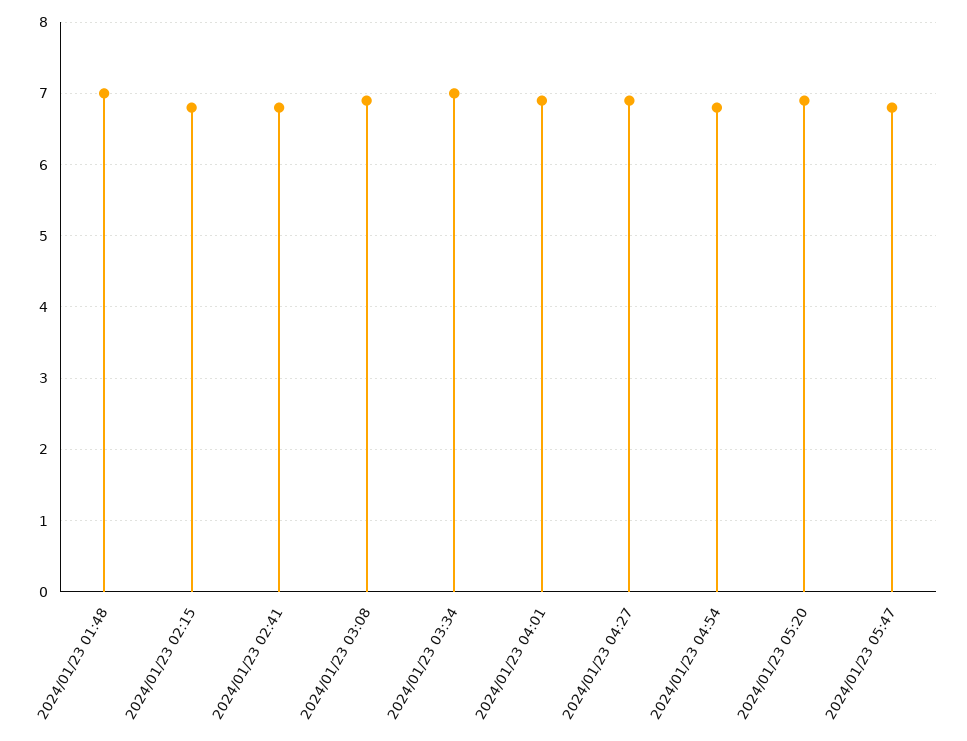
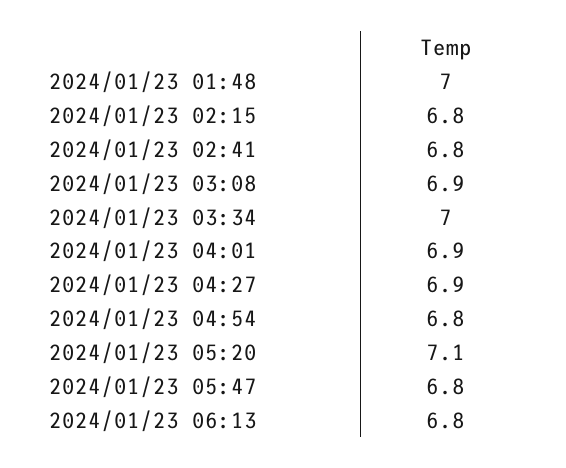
2024/01/23 05:20: 6.9 -> 7.1
2024/01/23 06:13: none -> 6.8

